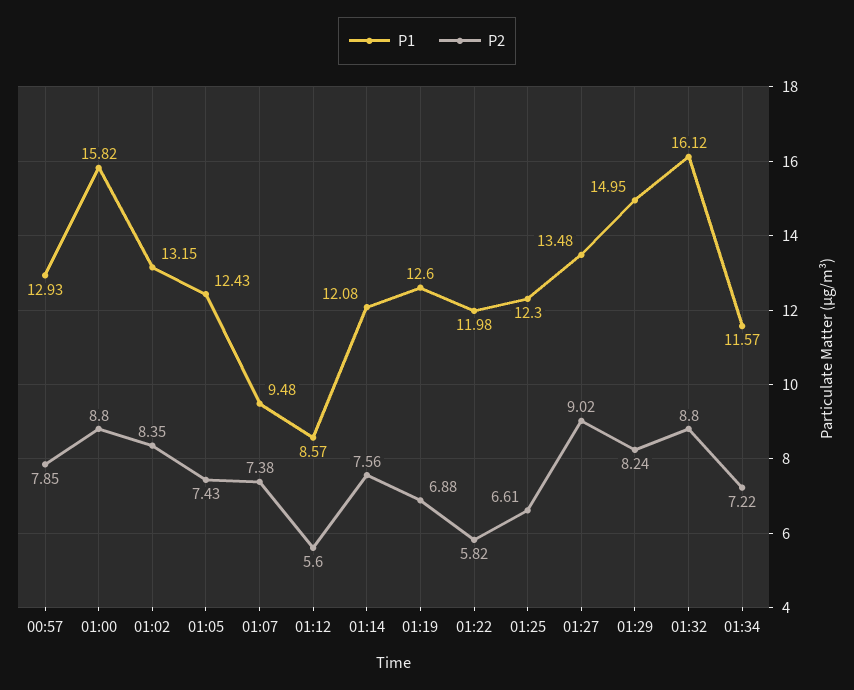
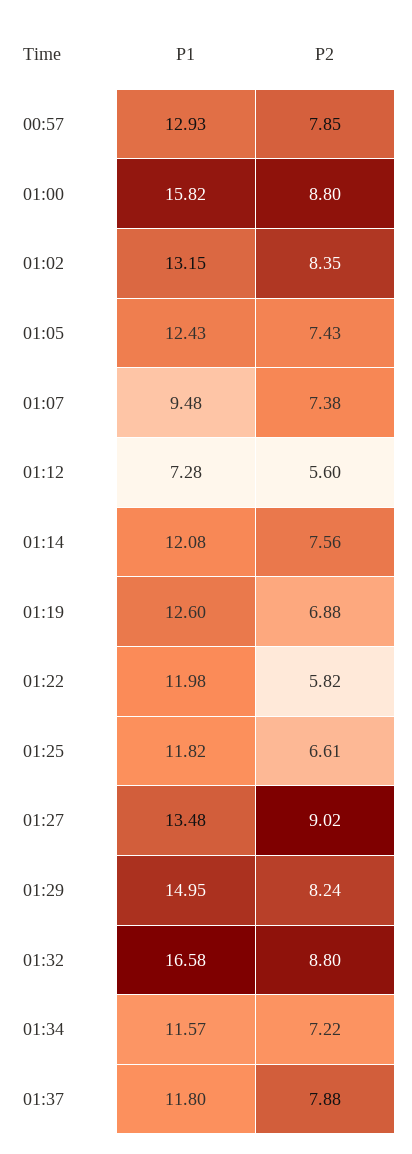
P1, 01:12: 8.57 -> 7.28
P1, 01:25: 12.3 -> 11.82
P1, 01:32: 16.12 -> 16.58
P1, 01:37: none -> 11.8
P2, 01:37: none -> 7.88

